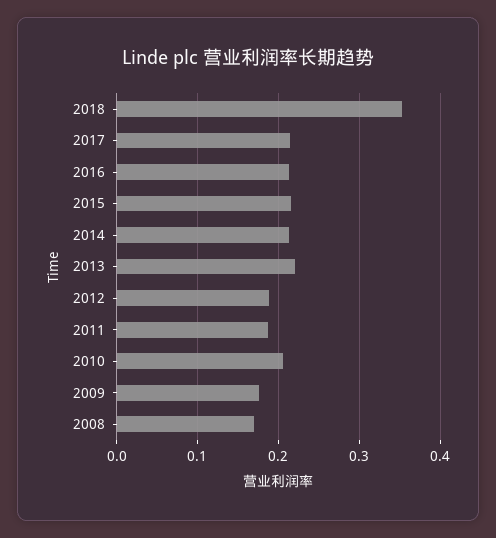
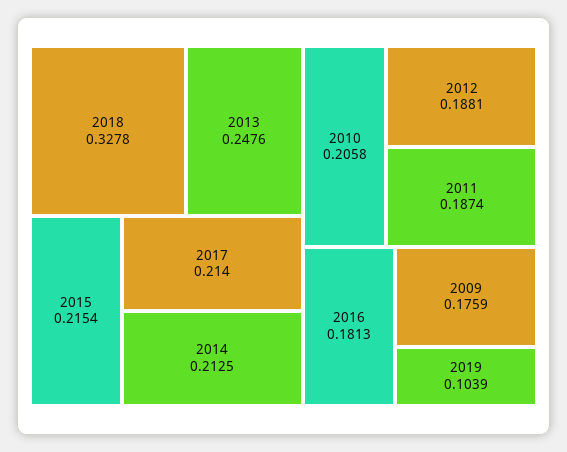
2018: 0.35 -> 0.3278
2016: 0.21 -> 0.1813
2013: 0.22 -> 0.2476
2008: 0.17 -> none
2019: none -> 0.1039

